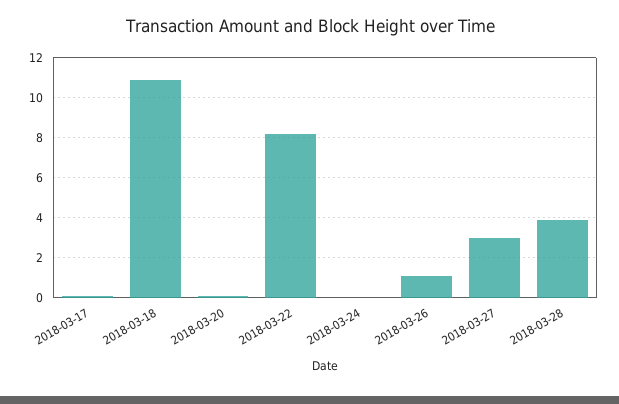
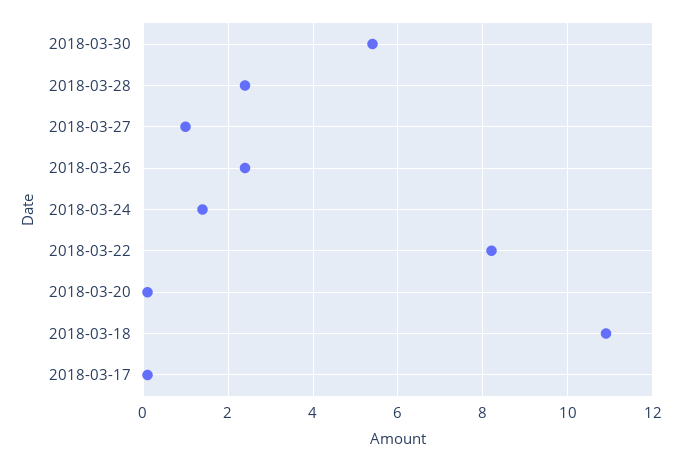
2018-03-24: 0 -> 1.5
2018-03-26: 1 -> 2.5
2018-03-27: 3 -> 1
2018-03-28: 4 -> 2.5
2018-03-30: none -> 5.5

